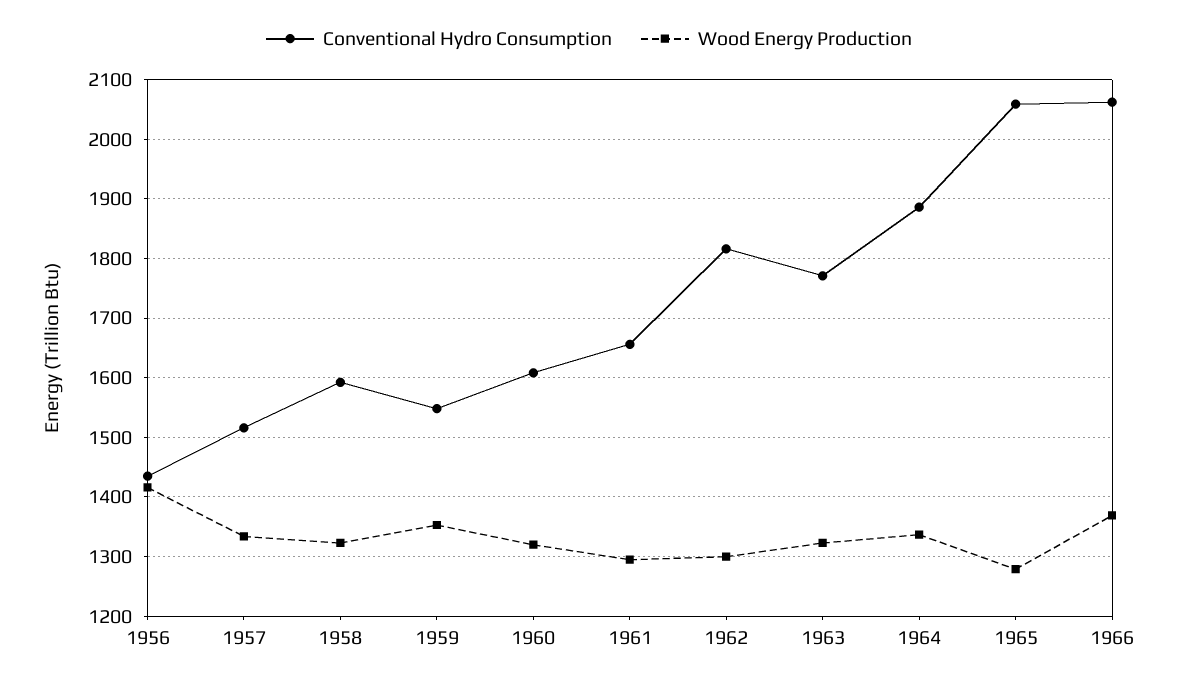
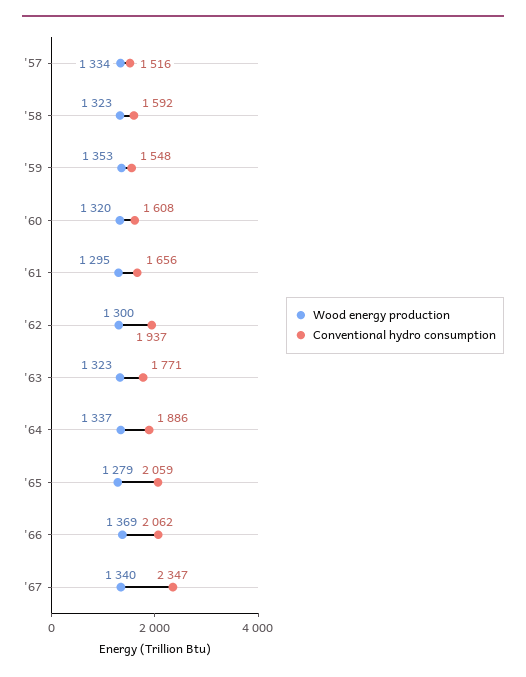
Conventional Hydro Consumption, 1956: 1440 -> none
Wood Energy Production, 1956: 1420 -> none
Conventional Hydro Consumption, 1962: 1820 -> 1937
Wood Energy Production, '67: none -> 1340
Conventional Hydro Consumption, '67: none -> 2347

